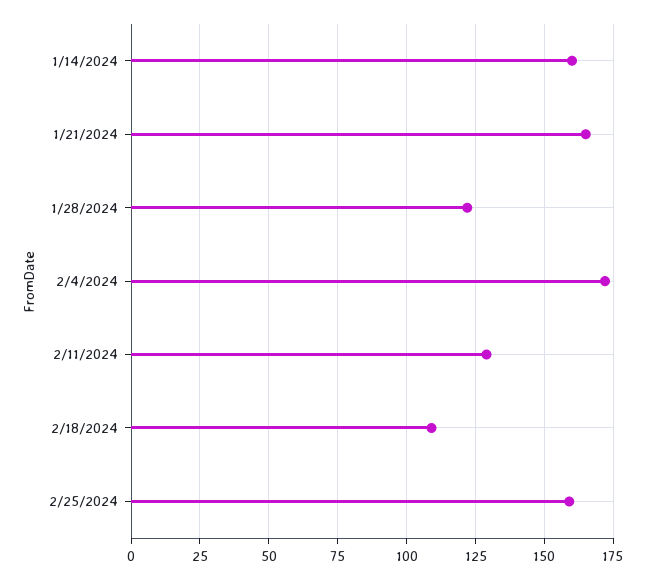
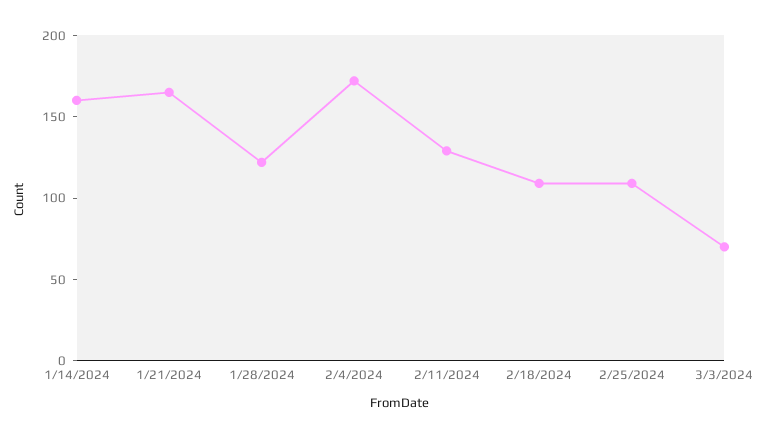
2/25/2024: 160 -> 110
3/3/2024: none -> 70

